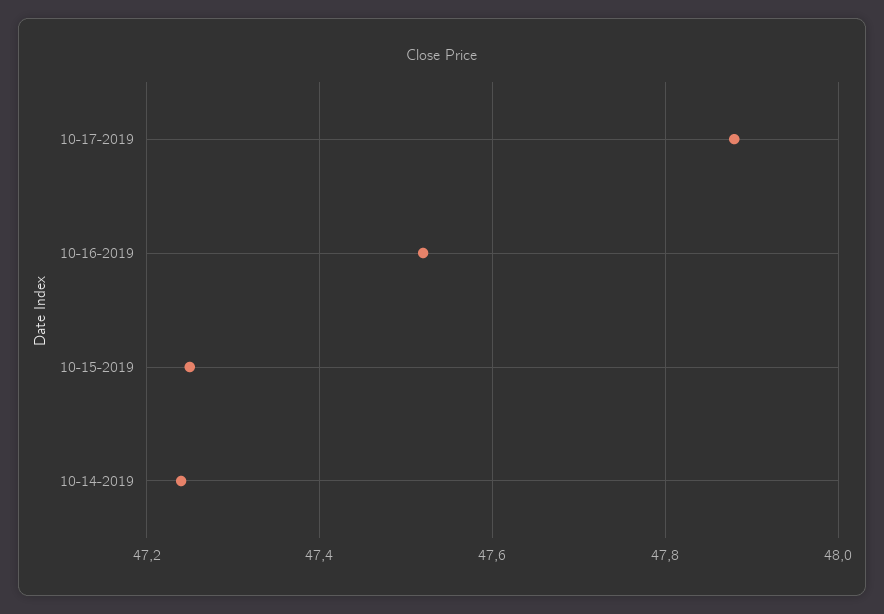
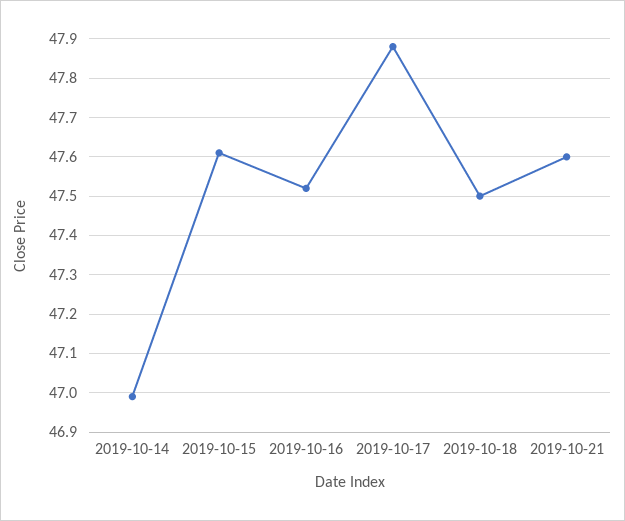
10-15-2019: 47.25 -> 47.6
10-14-2019: 47.25 -> 47
2019-10-18: none -> 47.5
2019-10-21: none -> 47.6

